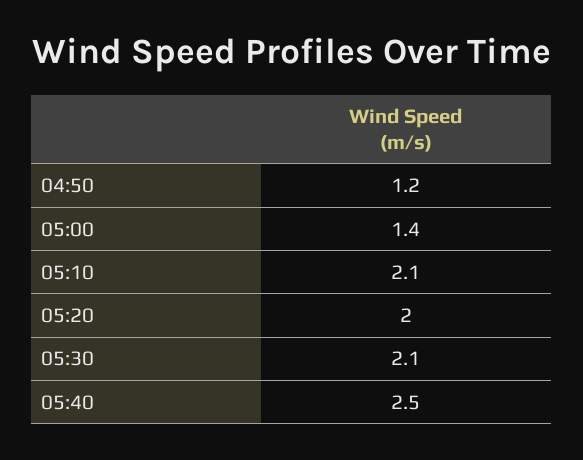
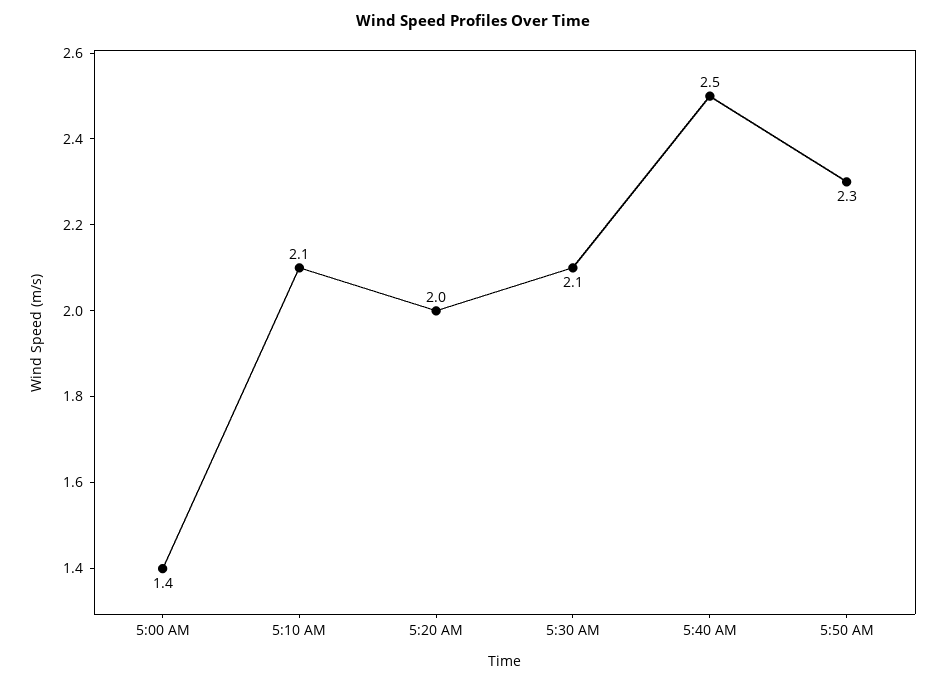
04:50: 1.2 -> none
5:50 AM: none -> 2.3

